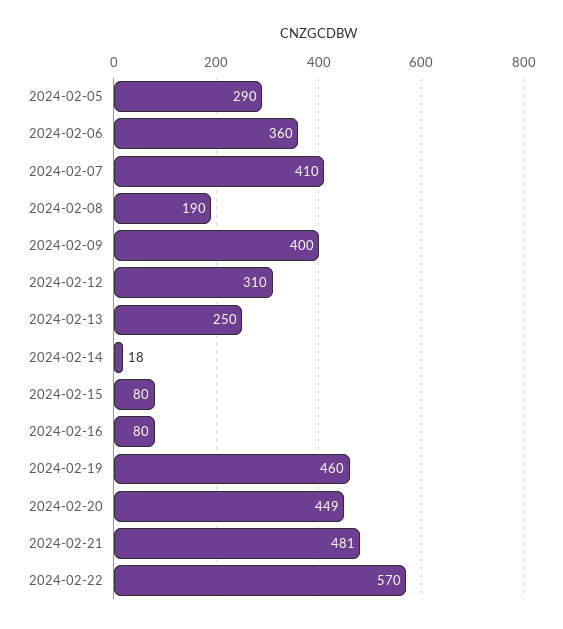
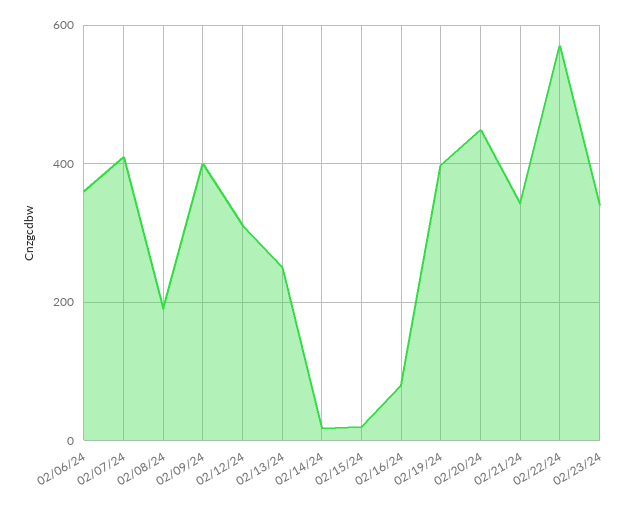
2024-02-05: 290 -> none
2024-02-15: 80 -> 20
2024-02-19: 460 -> 400
2024-02-21: 481 -> 340
02/23/24: none -> 340

